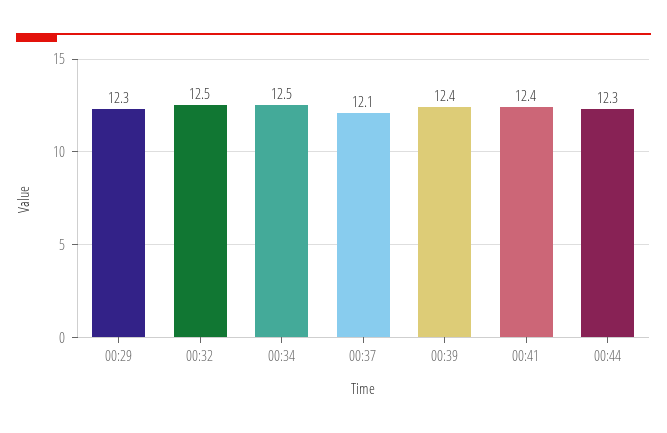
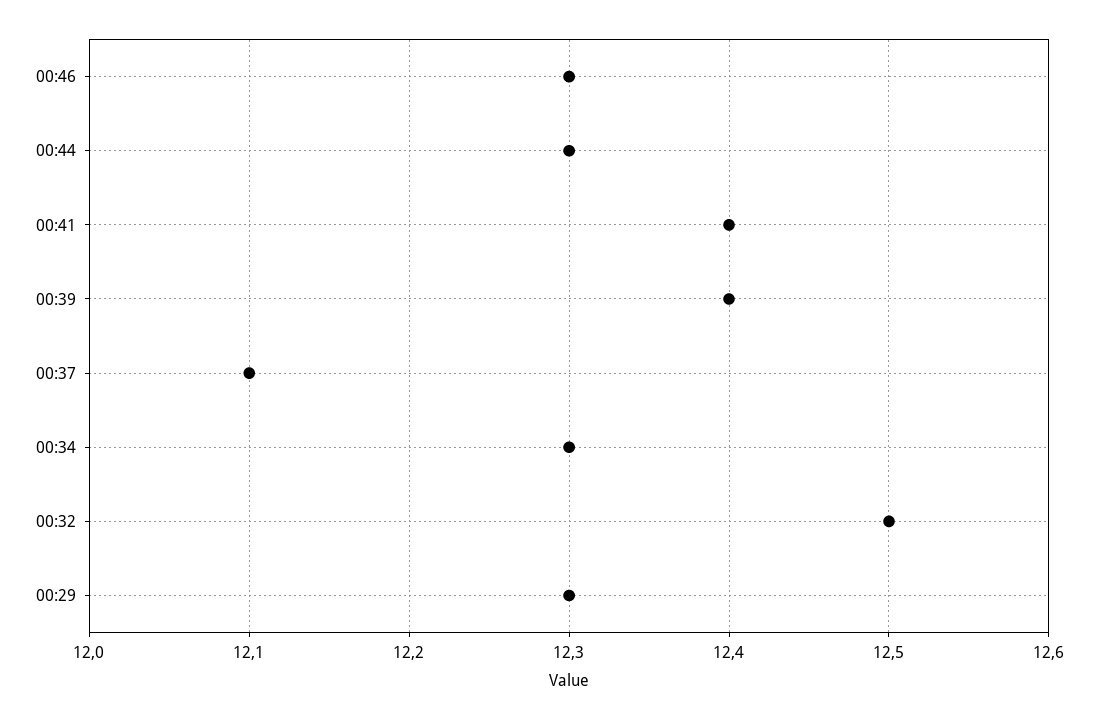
00:34: 12.5 -> 12.3
00:46: none -> 12.3

